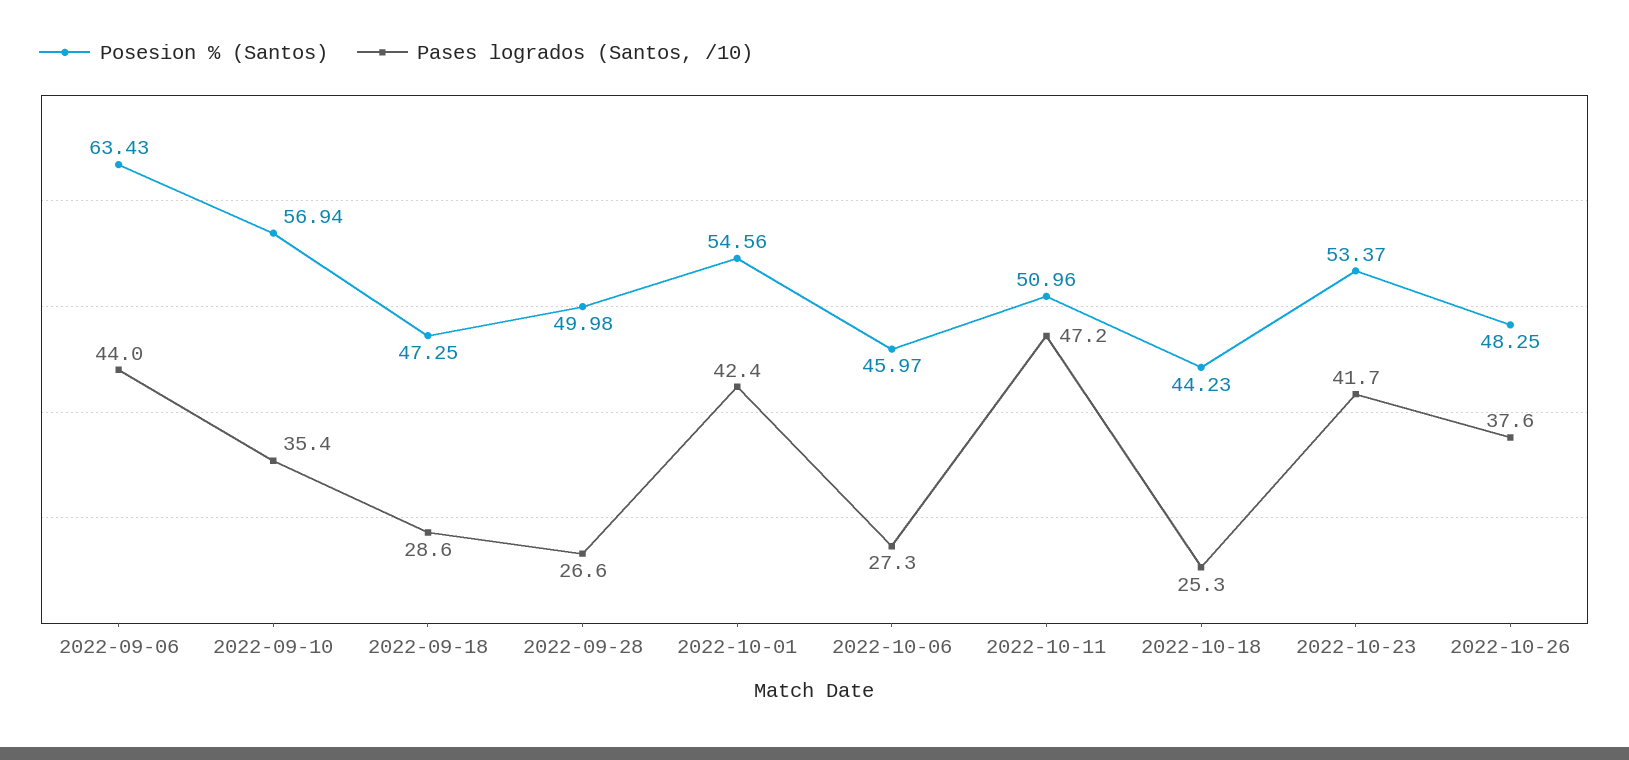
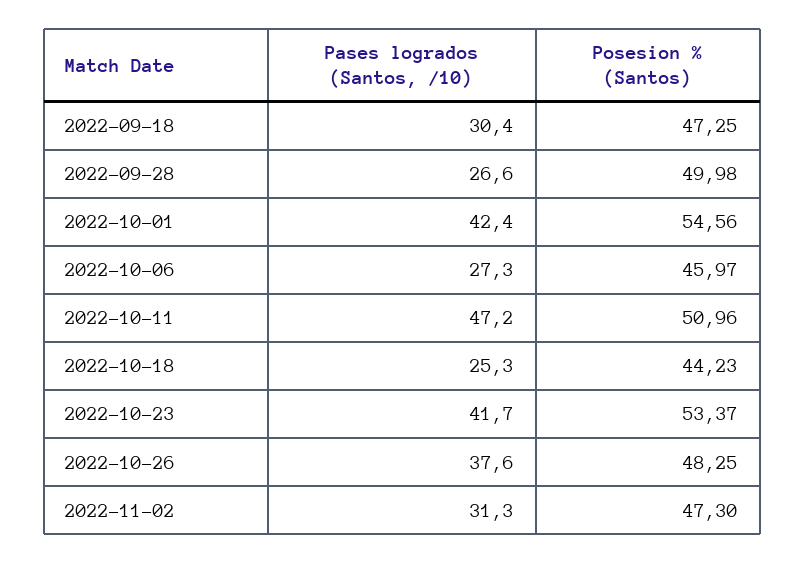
Posesion % (Santos), 2022-09-06: 63.43 -> none
Pases logrados (Santos, /10), 2022-09-06: 44 -> none
Posesion % (Santos), 2022-09-10: 56.94 -> none
Pases logrados (Santos, /10), 2022-09-10: 35.4 -> none
Pases logrados (Santos, /10), 2022-09-18: 28.6 -> 30.4
Pases logrados (Santos, /10), 2022-11-02: none -> 31.3
Posesion % (Santos), 2022-11-02: none -> 47.3

